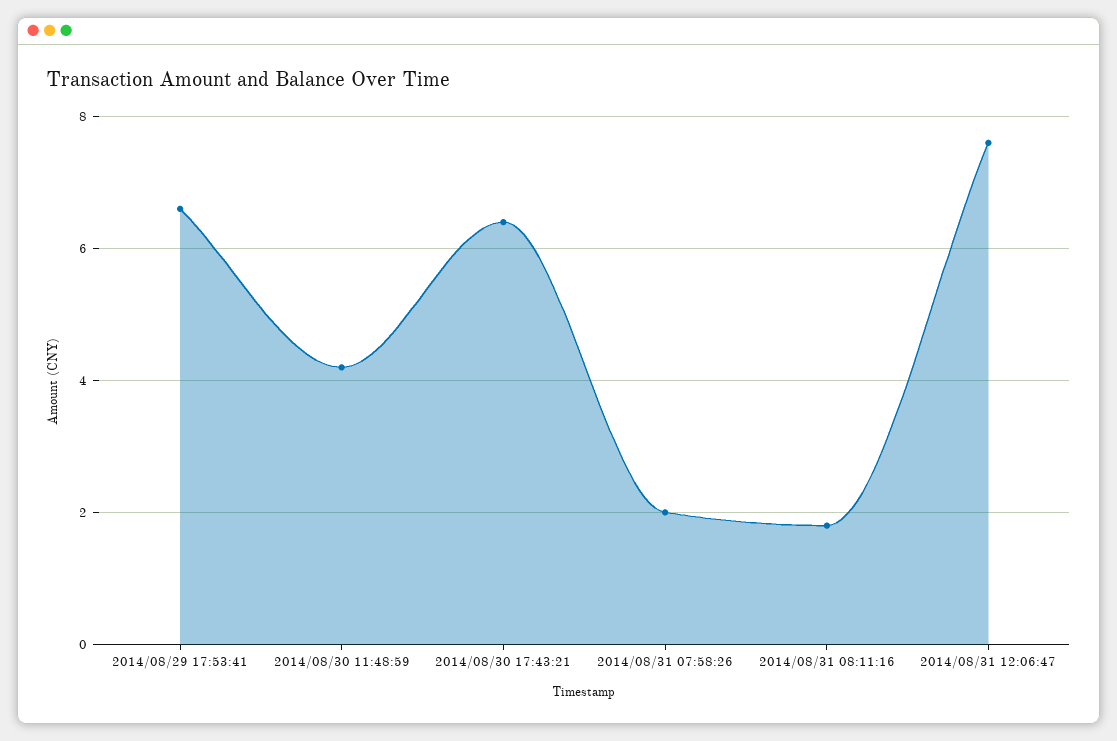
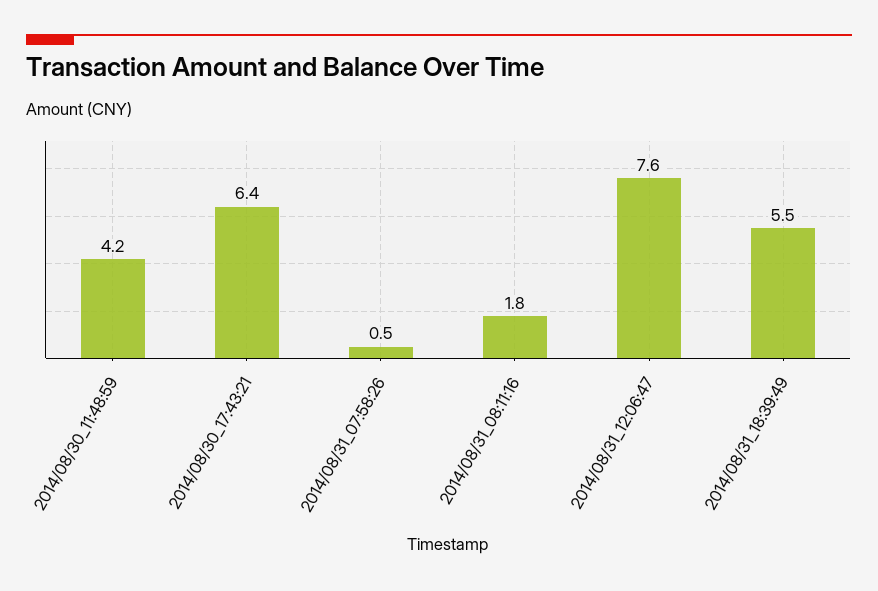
2014/08/29 17:53:41: 6.5 -> none
2014/08/31 07:58:26: 2 -> 0.5
2014/08/31_18:39:49: none -> 5.5

